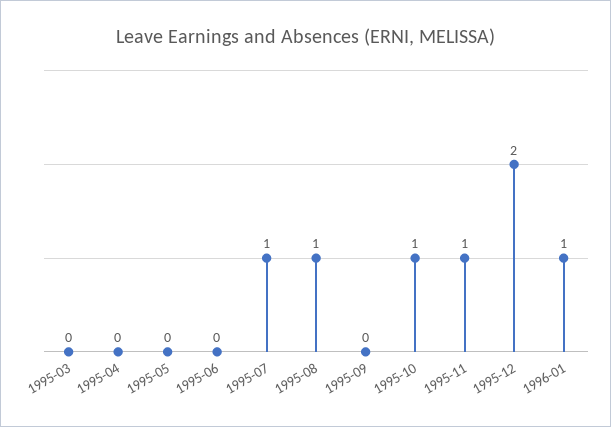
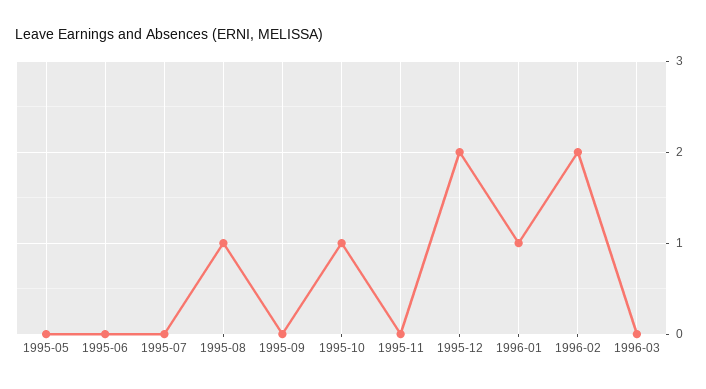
1995-03: 0 -> none
1995-04: 0 -> none
1995-07: 1 -> 0
1995-11: 1 -> 0
1996-02: none -> 2
1996-03: none -> 0

